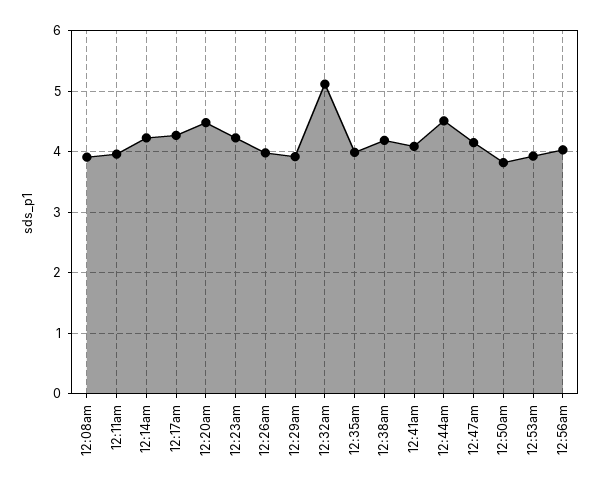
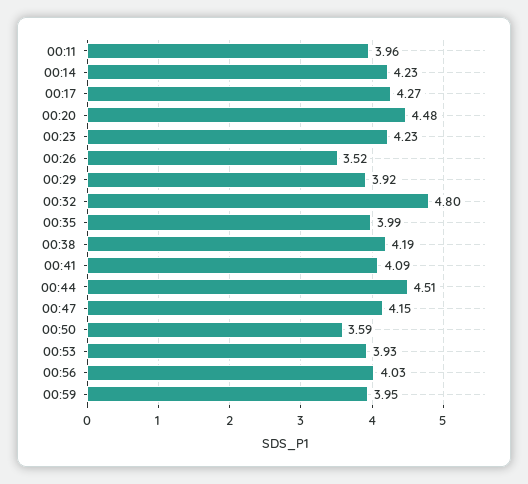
12:08am: 3.9 -> none
12:26am: 4 -> 3.52
12:32am: 5.1 -> 4.8
12:50am: 3.8 -> 3.59
00:59: none -> 3.95

